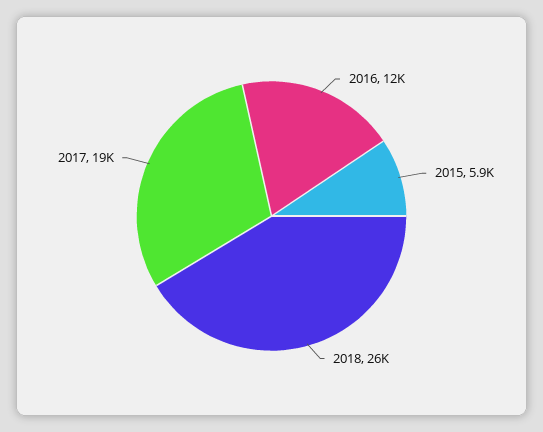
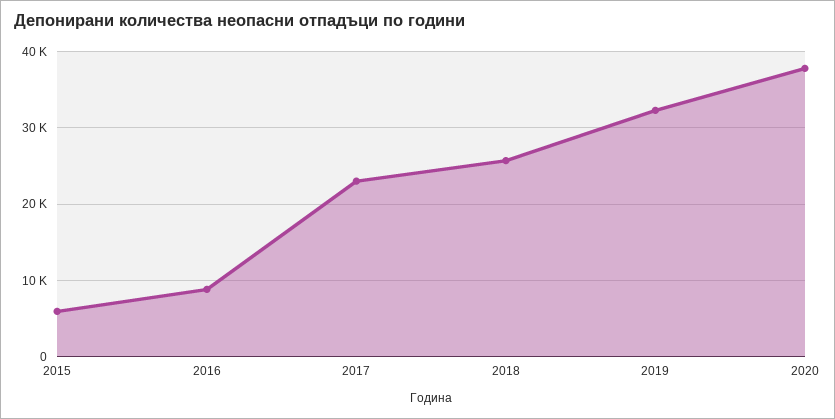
2016: 12000 -> 9000
2017: 19000 -> 23000
2019: none -> 32000
2020: none -> 38000

